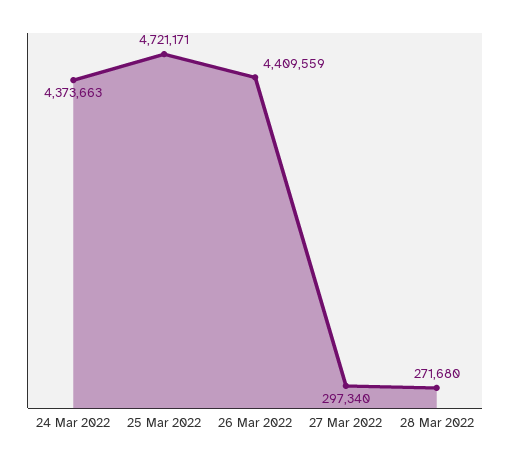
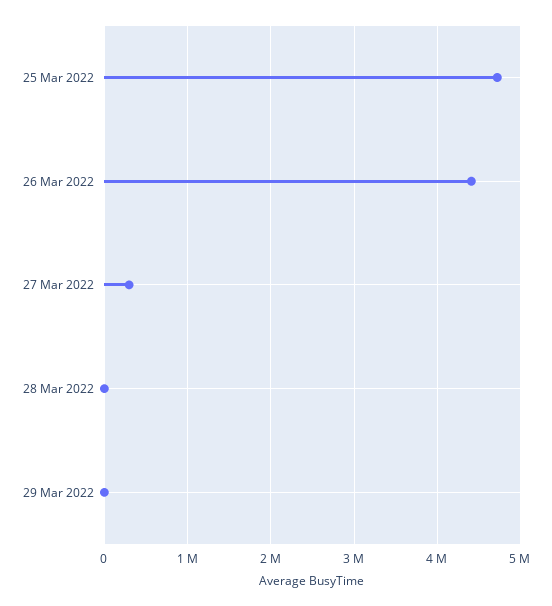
24 Mar 2022: 4373663 -> none
28 Mar 2022: 271680 -> 0
29 Mar 2022: none -> 0

